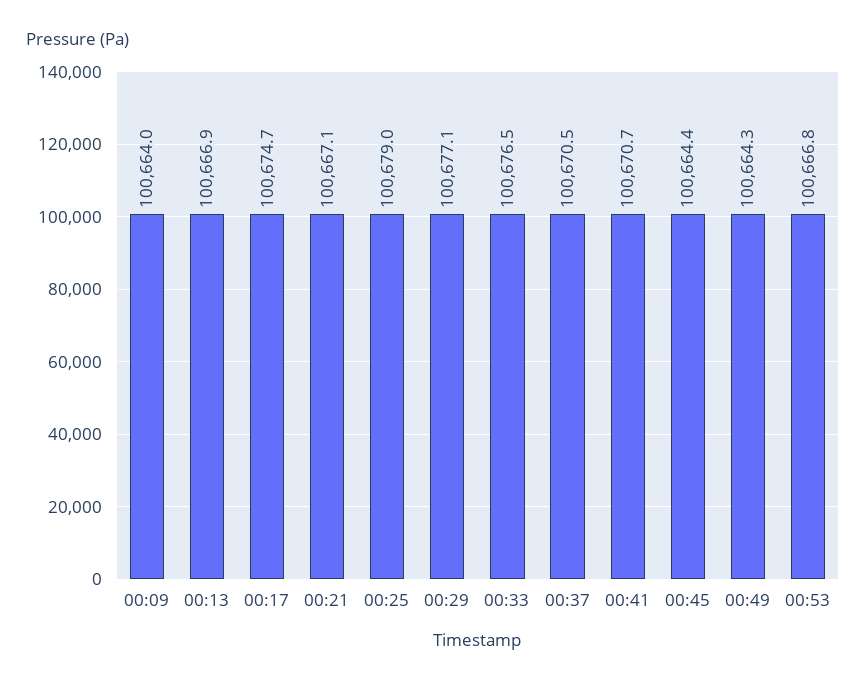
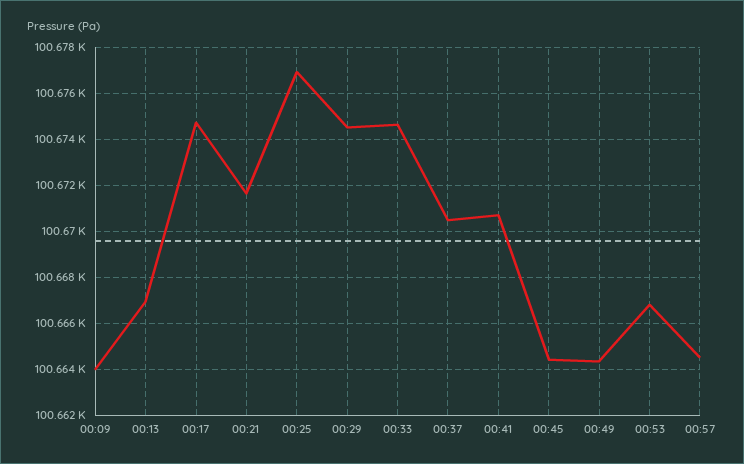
00:21: 100667.1 -> 100671.5
00:25: 100679 -> 100677
00:29: 100677.1 -> 100674.5
00:33: 100676.5 -> 100674.5
00:57: none -> 100664.5

